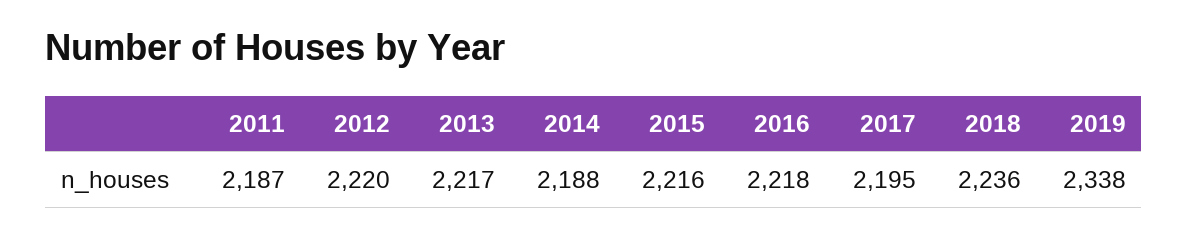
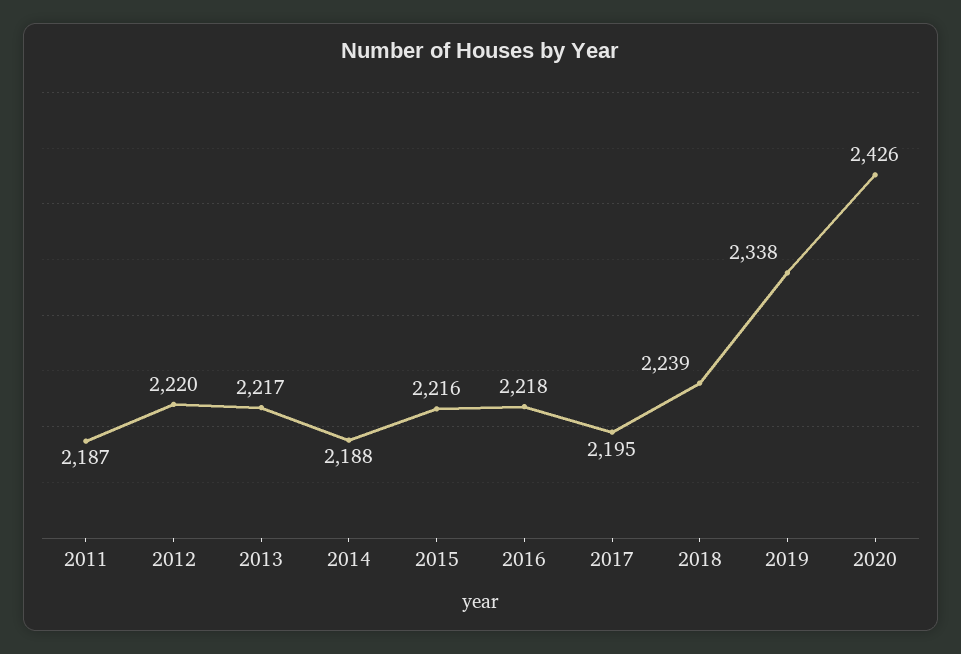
2018: 2236 -> 2239
2020: none -> 2426

